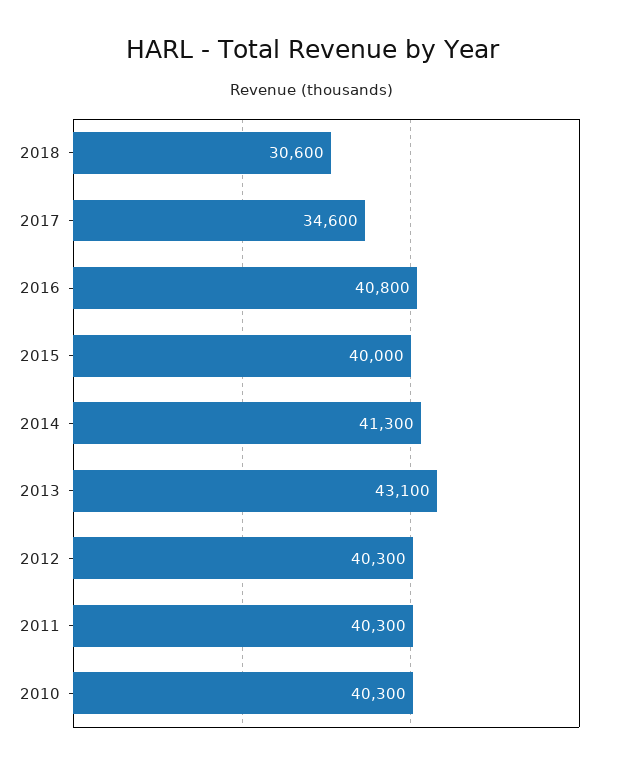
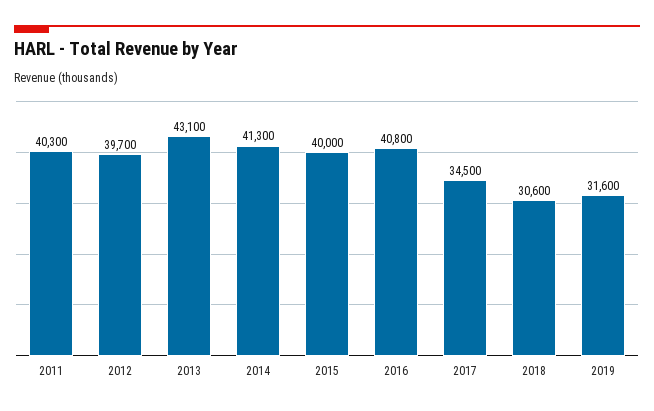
2017: 34600 -> 34500
2012: 40300 -> 39700
2010: 40300 -> none
2019: none -> 31600

